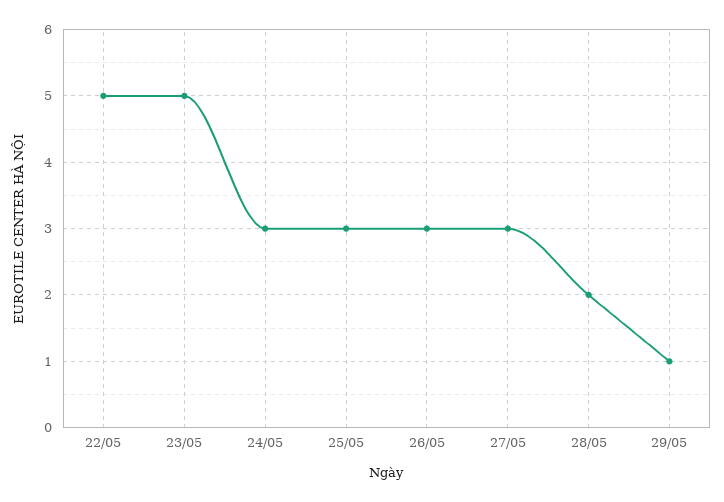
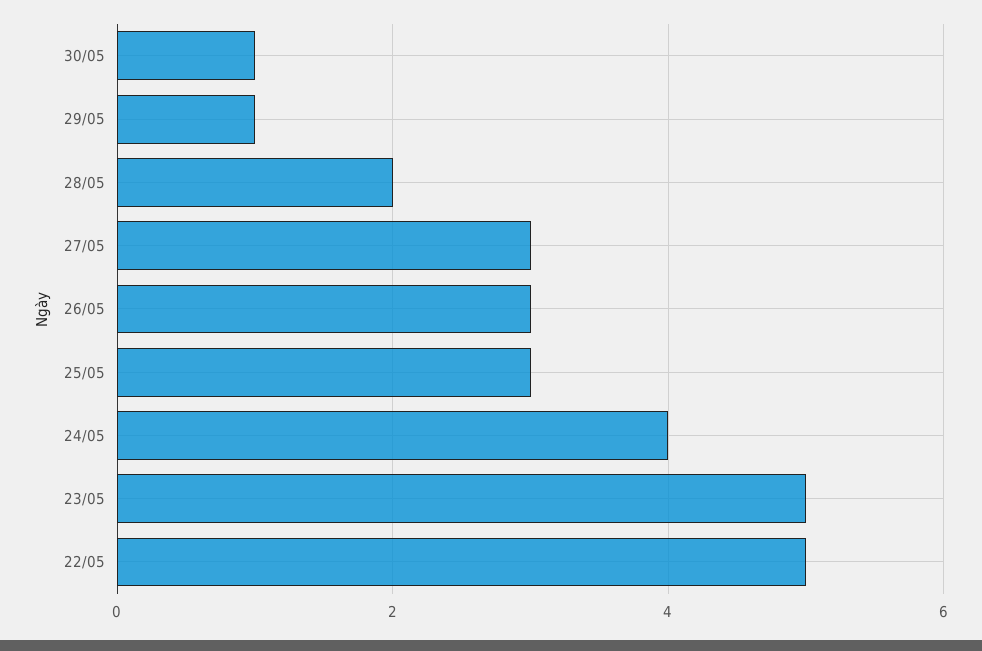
24/05: 3 -> 4
30/05: none -> 1

